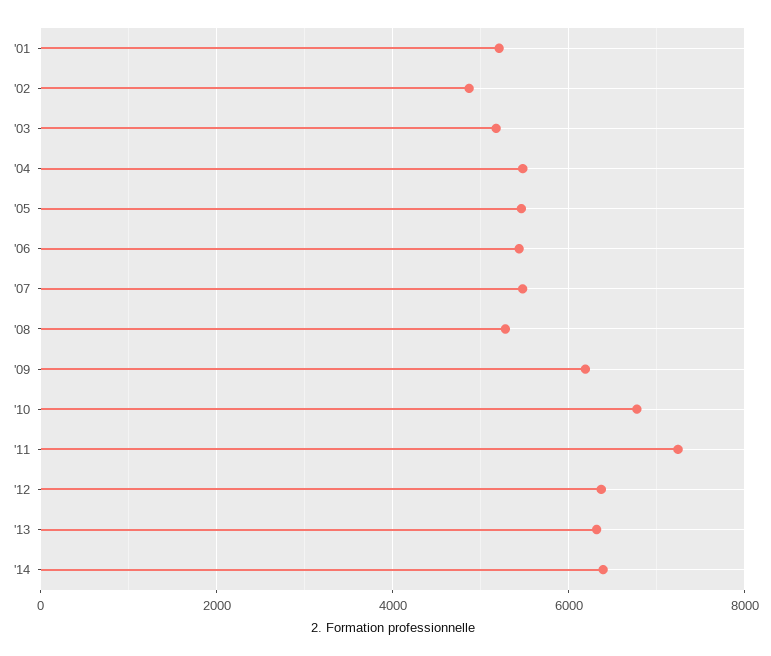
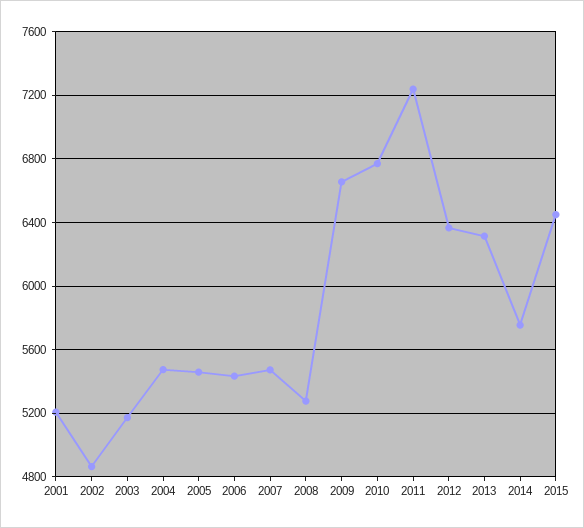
'09: 6200 -> 6650
'14: 6400 -> 5750
2015: none -> 6450

